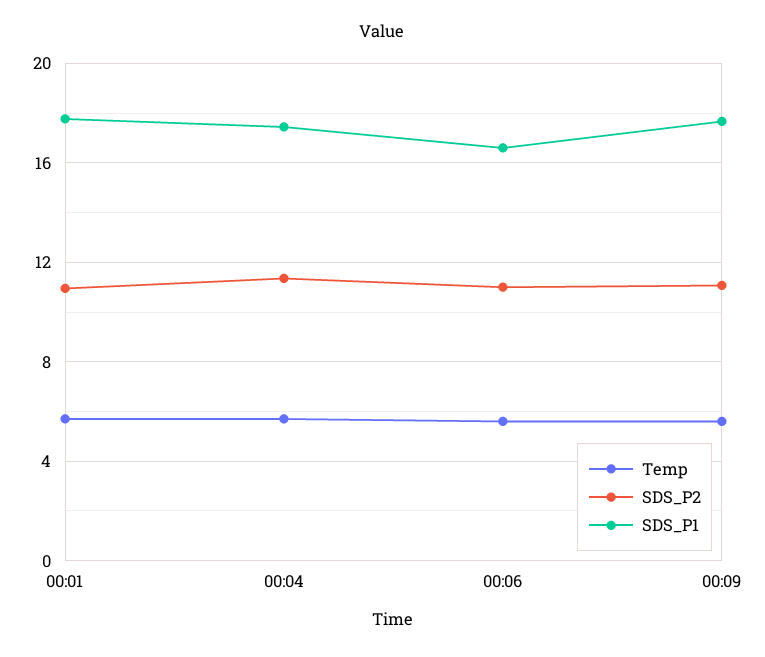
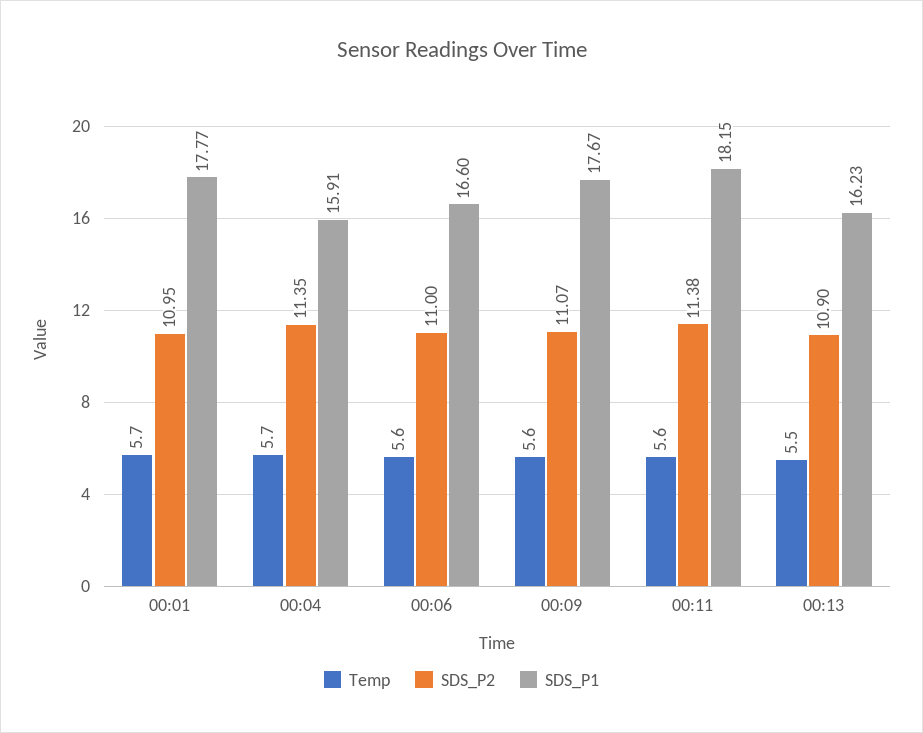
SDS_P1, 00:04: 17.5 -> 15.91
Temp, 00:11: none -> 5.6
SDS_P2, 00:11: none -> 11.38
SDS_P1, 00:11: none -> 18.15
Temp, 00:13: none -> 5.5
SDS_P2, 00:13: none -> 10.9
SDS_P1, 00:13: none -> 16.23

